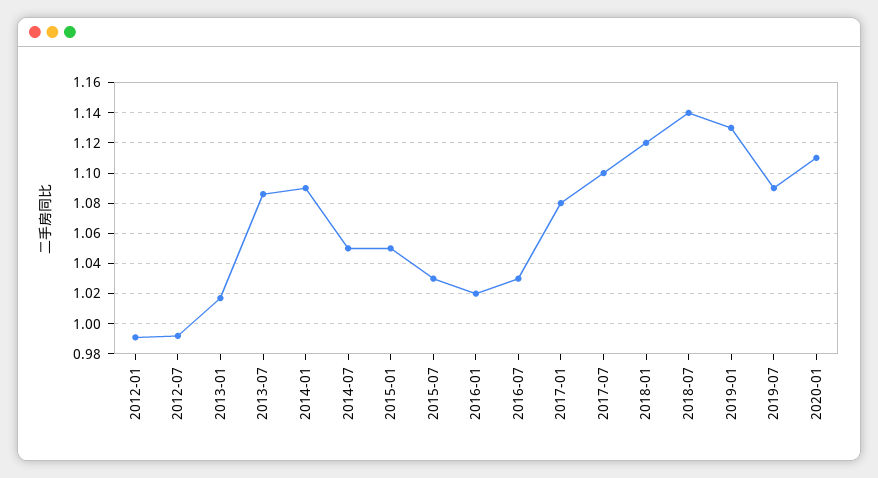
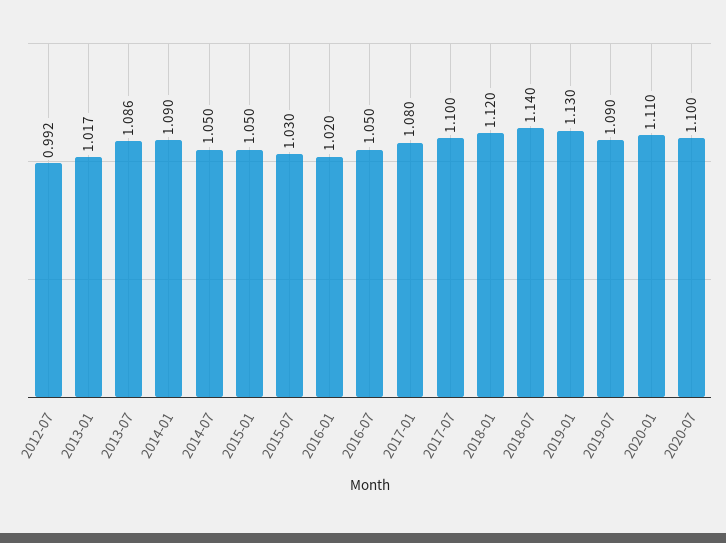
2012-01: 0.99 -> none
2016-07: 1.03 -> 1.05
2020-07: none -> 1.1

